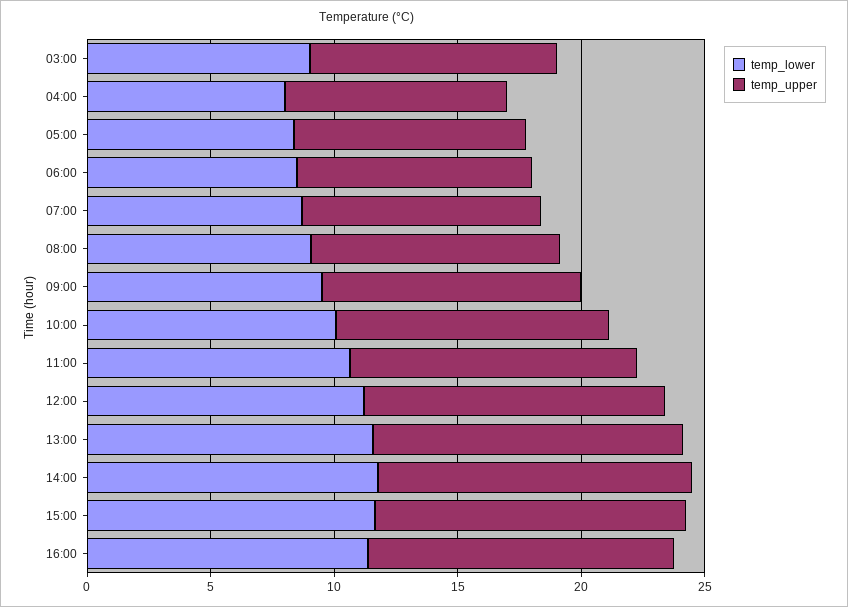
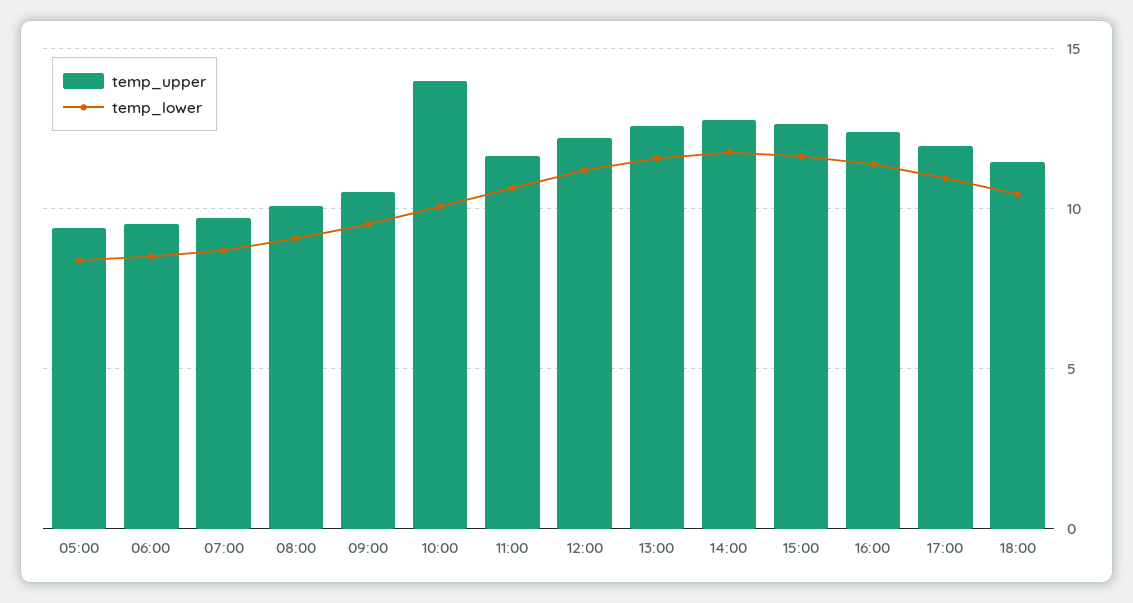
temp_lower, 03:00: 9 -> none
temp_upper, 03:00: 10 -> none
temp_lower, 04:00: 8 -> none
temp_upper, 04:00: 9 -> none
temp_upper, 10:00: 11 -> 14
temp_upper, 17:00: none -> 12
temp_lower, 17:00: none -> 11
temp_upper, 18:00: none -> 11.5
temp_lower, 18:00: none -> 10.5

